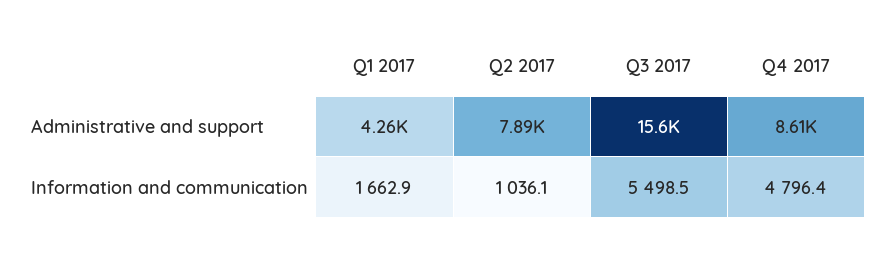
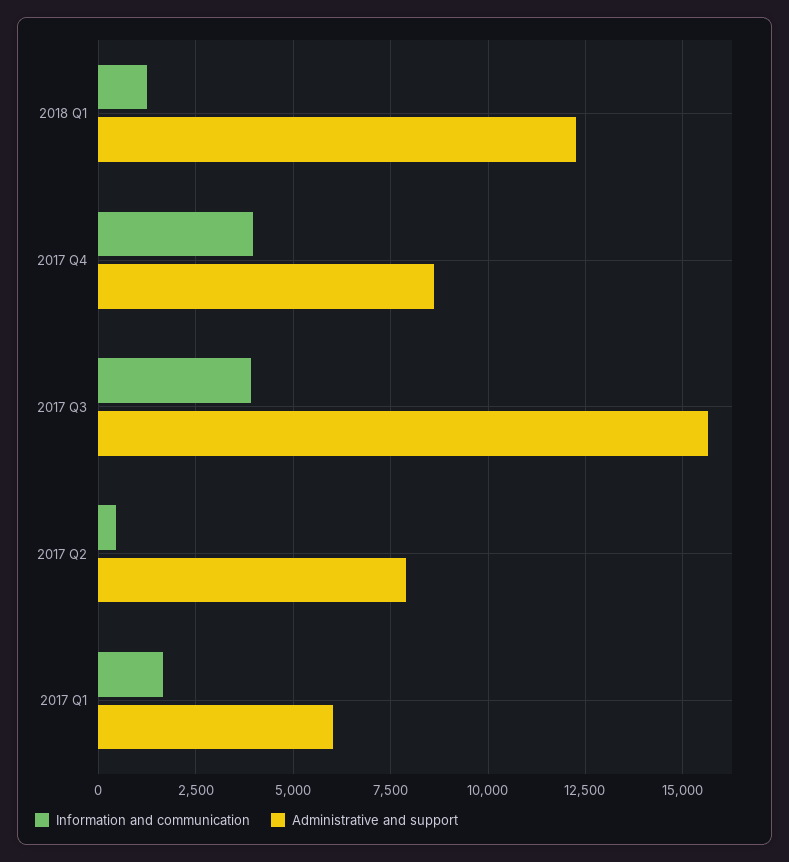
Administrative and support, Q1 2017: 4260 -> 6000
Information and communication, Q2 2017: 1036.1 -> 500
Information and communication, Q3 2017: 5498.5 -> 4000
Information and communication, Q4 2017: 4796.4 -> 4000
Information and communication, 2018 Q1: none -> 1250
Administrative and support, 2018 Q1: none -> 12250

